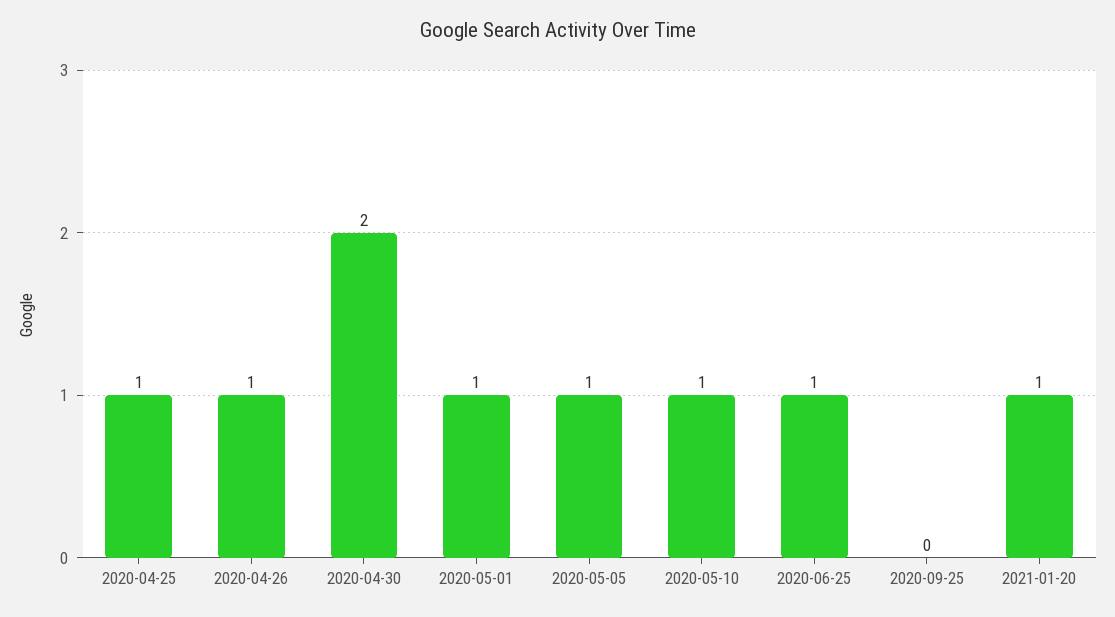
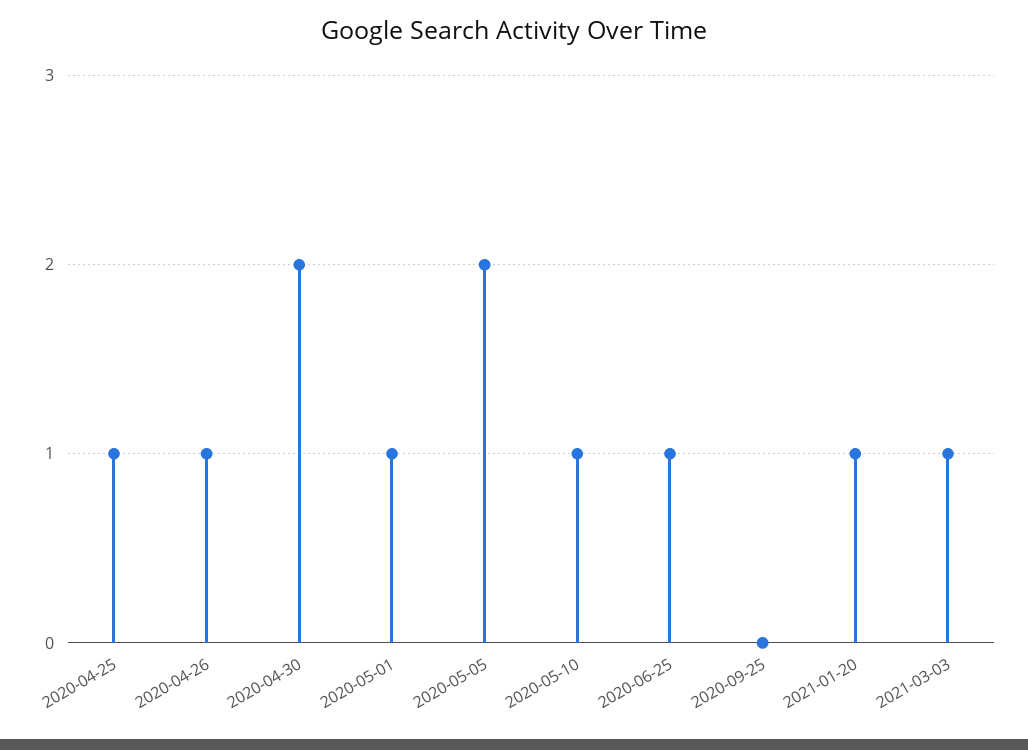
2020-05-05: 1 -> 2
2021-03-03: none -> 1

